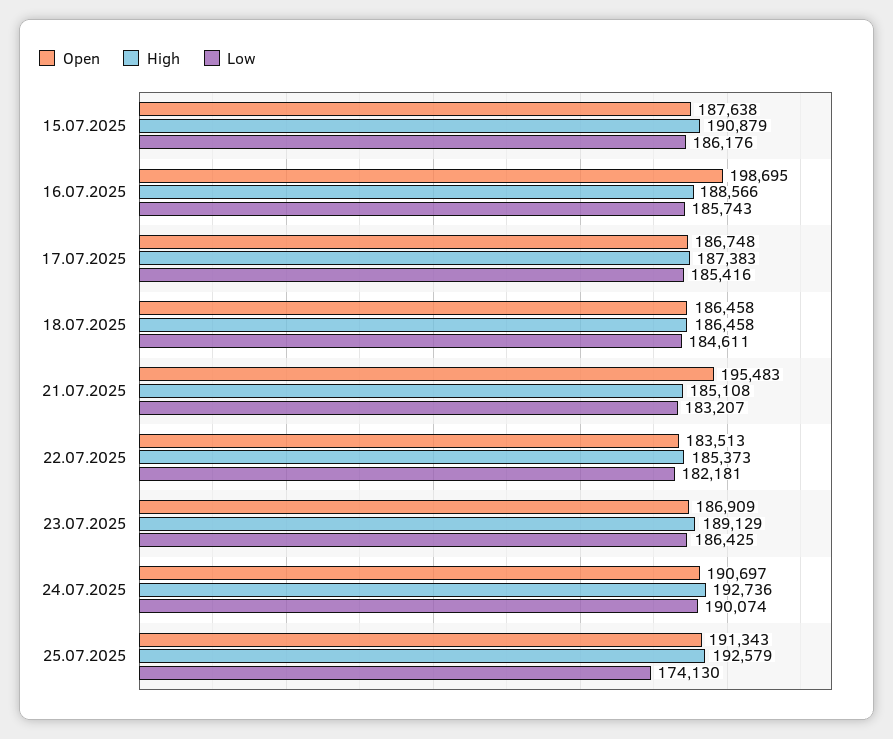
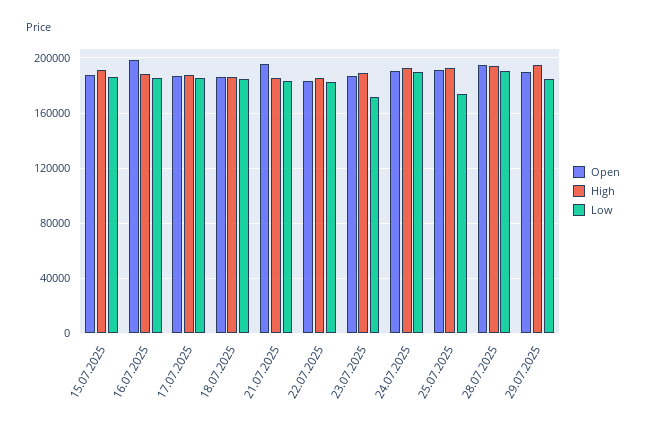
Low, 23.07.2025: 186425 -> 170000
Open, 28.07.2025: none -> 195000
High, 28.07.2025: none -> 195000
Low, 28.07.2025: none -> 190000
Open, 29.07.2025: none -> 190000
High, 29.07.2025: none -> 195000
Low, 29.07.2025: none -> 185000

